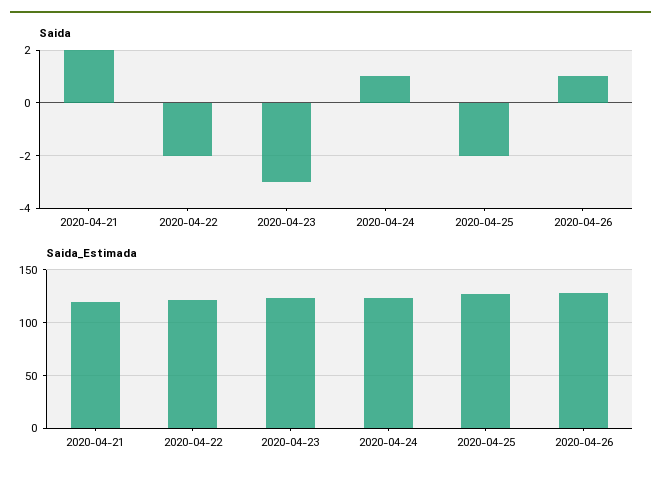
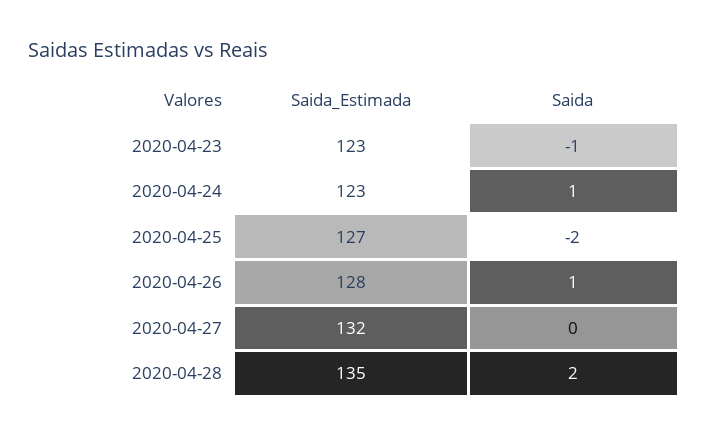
Saida, 2020-04-21: 2 -> none
Saida, 2020-04-22: -2 -> none
Saida, 2020-04-23: -3 -> -1
Saida_Estimada, 2020-04-21: 120 -> none
Saida_Estimada, 2020-04-22: 120 -> none
Saida_Estimada, 2020-04-27: none -> 132
Saida, 2020-04-27: none -> 0
Saida_Estimada, 2020-04-28: none -> 135
Saida, 2020-04-28: none -> 2

